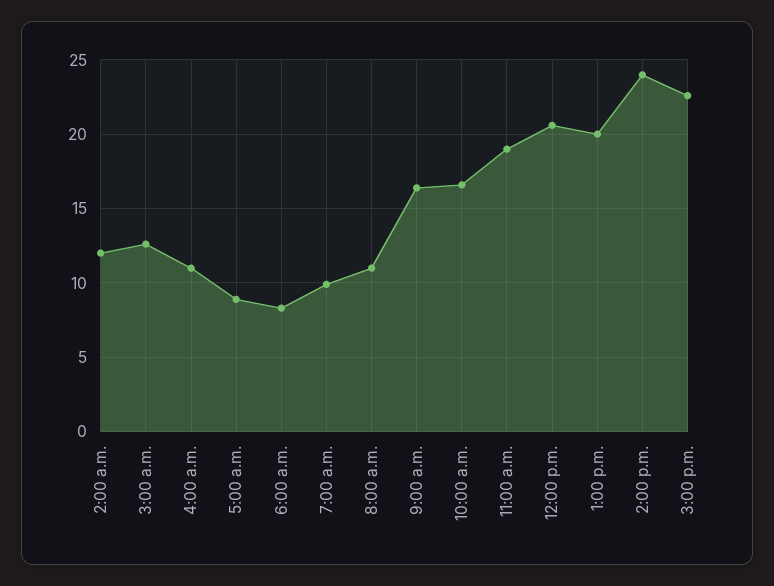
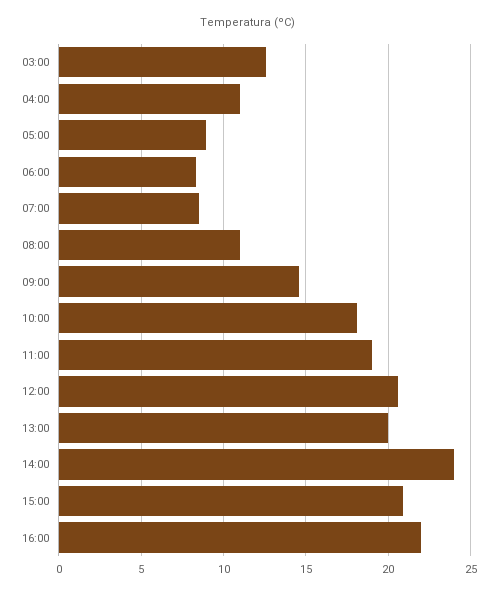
2:00 a.m.: 12 -> none
7:00 a.m.: 10 -> 8.5
9:00 a.m.: 16.5 -> 14.5
10:00 a.m.: 16.5 -> 18
3:00 p.m.: 22.5 -> 21
16:00: none -> 22

